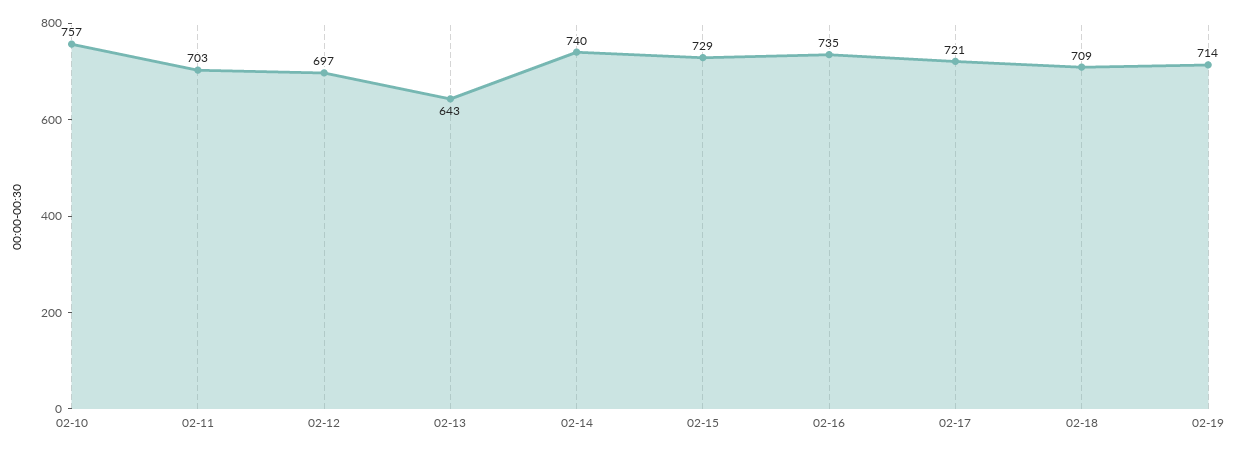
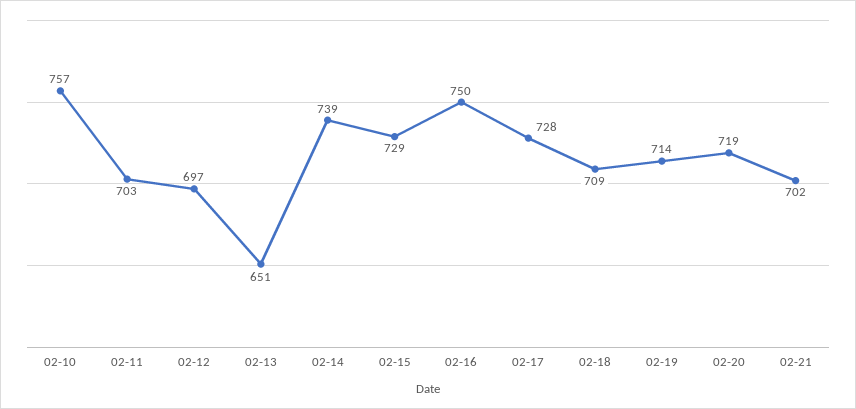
02-13: 643 -> 651
02-14: 740 -> 739
02-16: 735 -> 750
02-17: 721 -> 728
02-20: none -> 719
02-21: none -> 702

